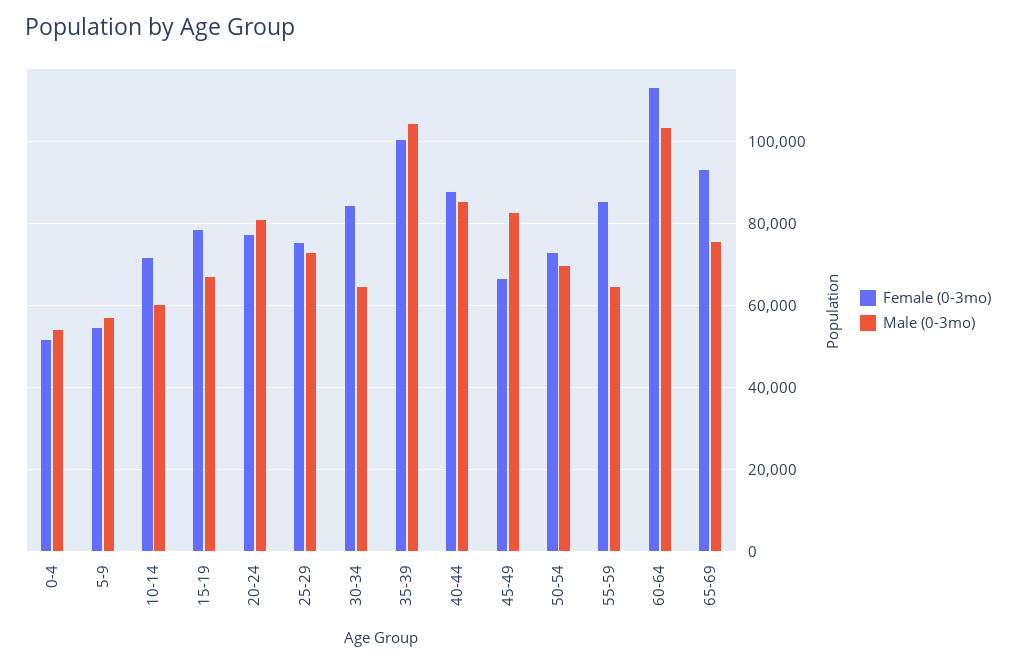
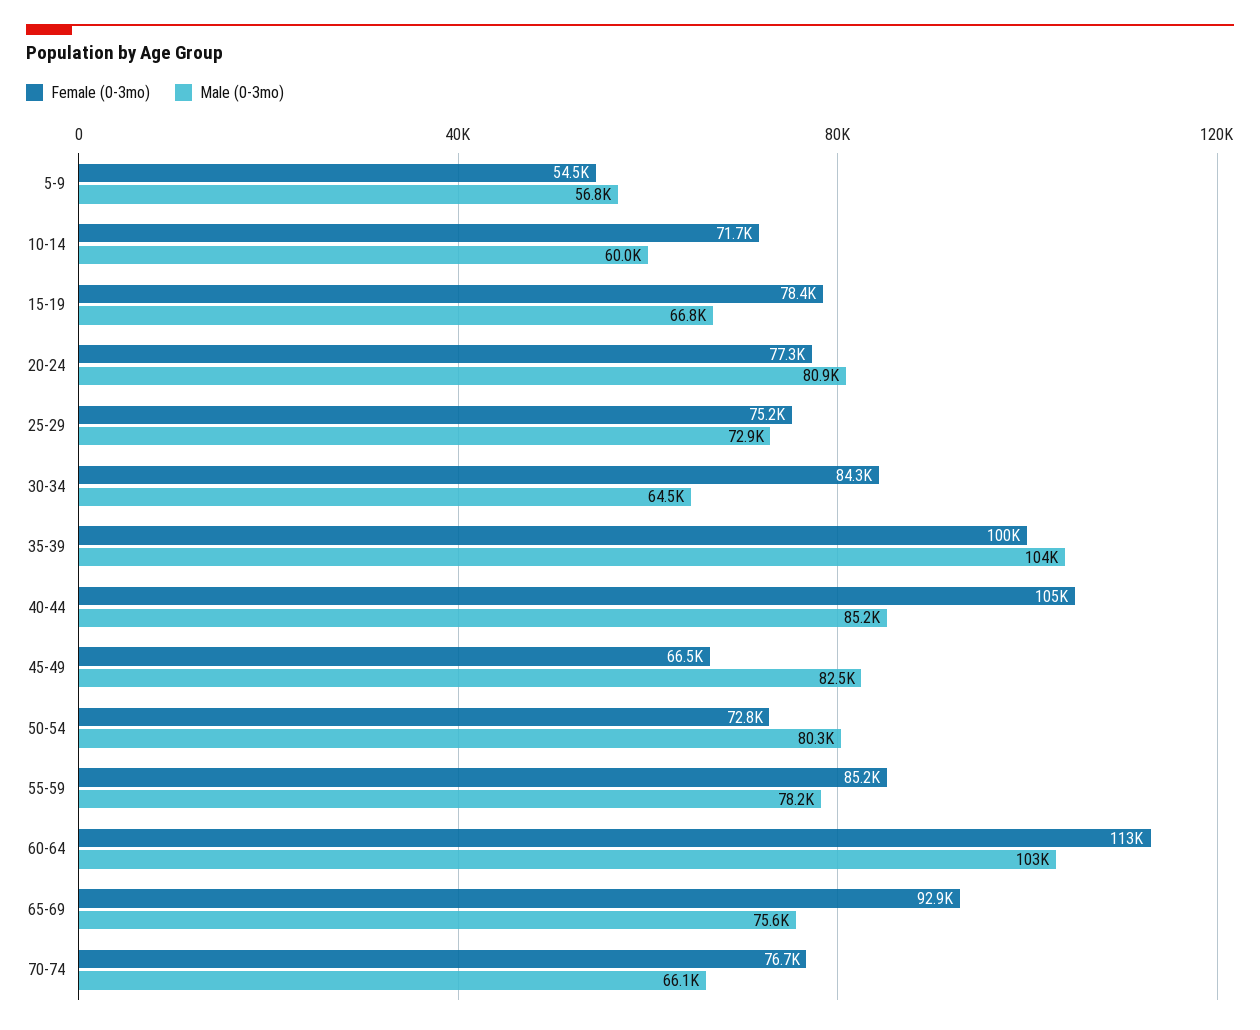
Female (0-3mo), 0-4: 52000 -> none
Male (0-3mo), 0-4: 54000 -> none
Female (0-3mo), 40-44: 88000 -> 105000
Male (0-3mo), 50-54: 70000 -> 80300
Male (0-3mo), 55-59: 64000 -> 78200
Female (0-3mo), 70-74: none -> 76700
Male (0-3mo), 70-74: none -> 66100

